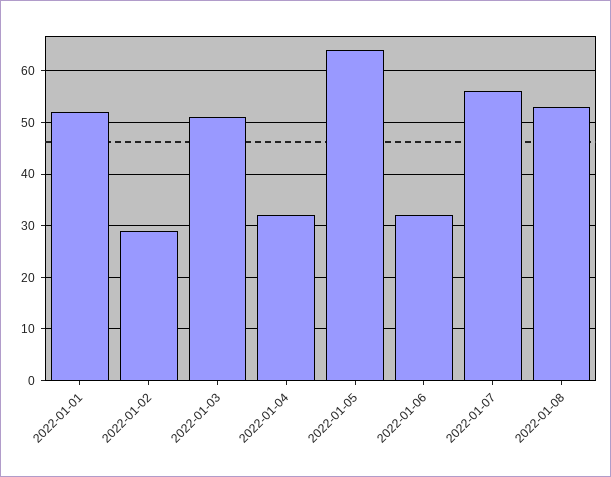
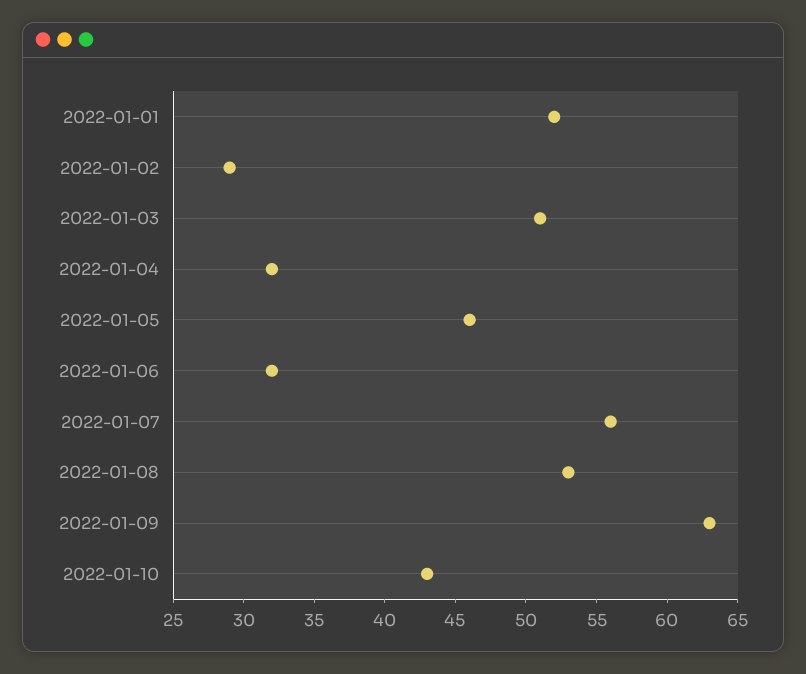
2022-01-05: 65 -> 46
2022-01-09: none -> 63
2022-01-10: none -> 43

